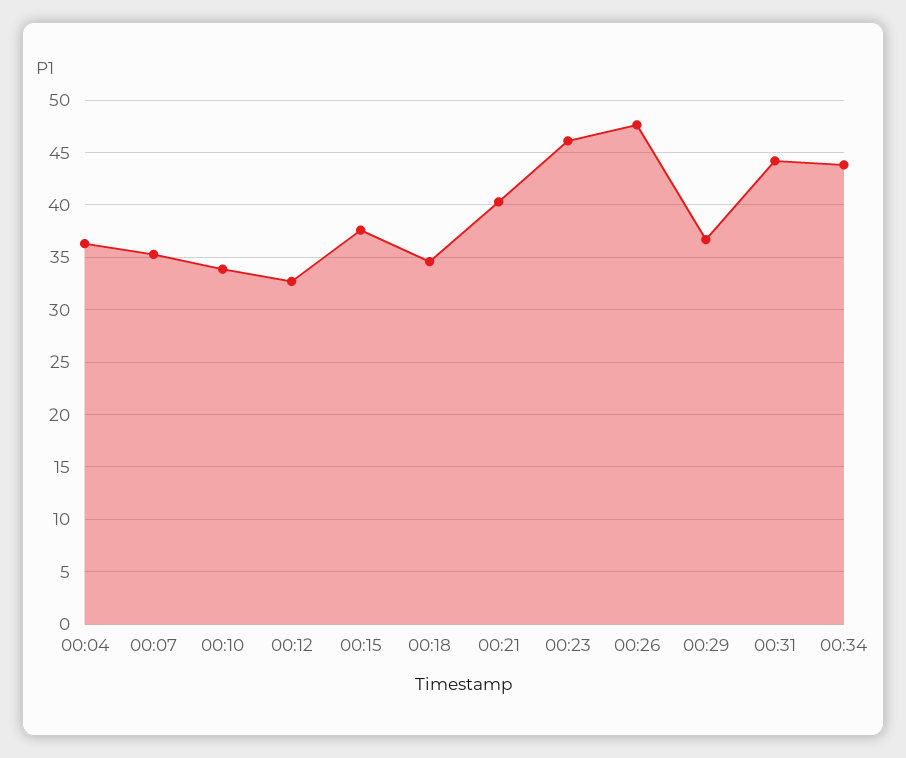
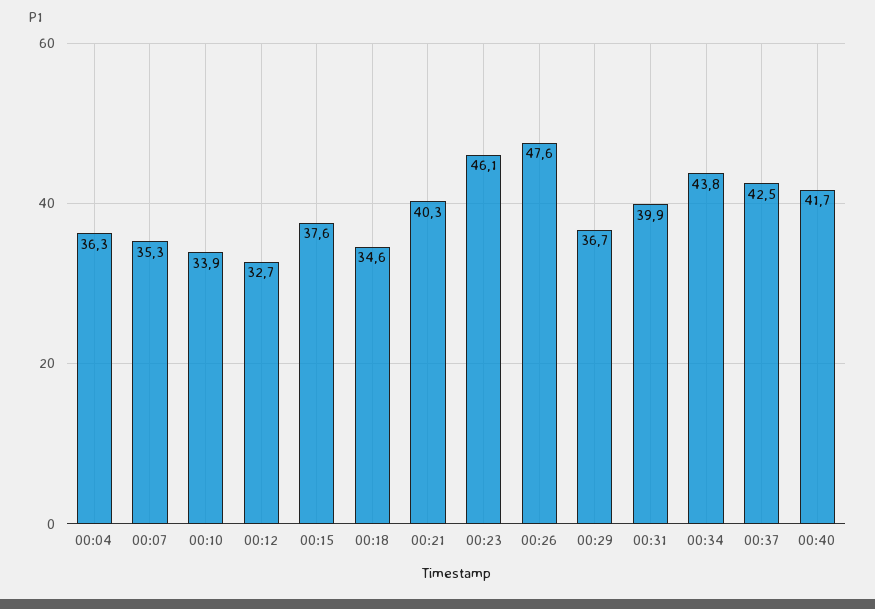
00:31: 44 -> 39.9
00:37: none -> 42.5
00:40: none -> 41.7

